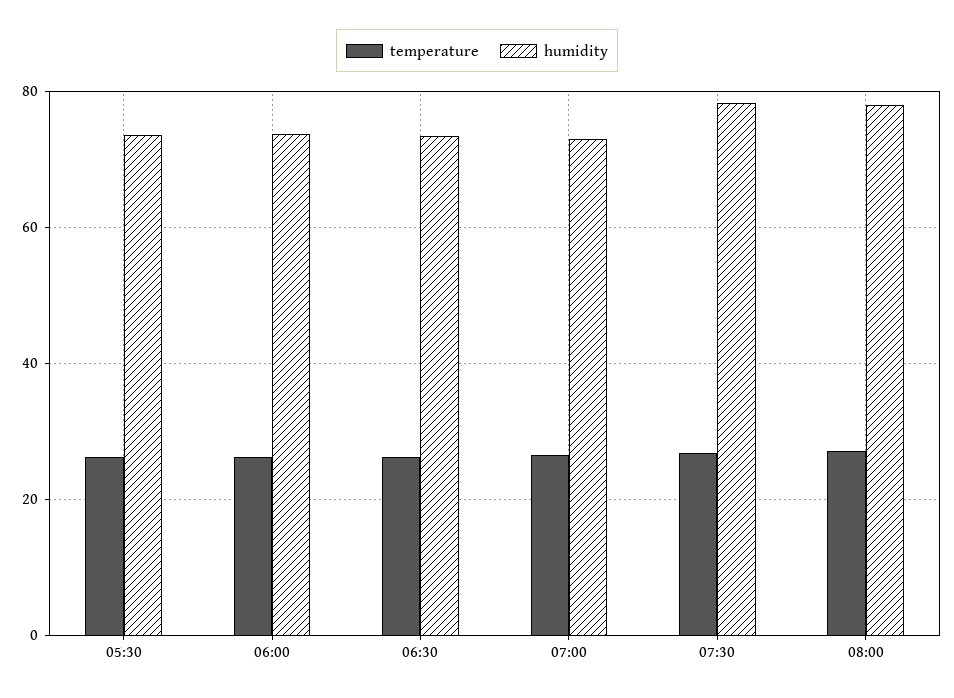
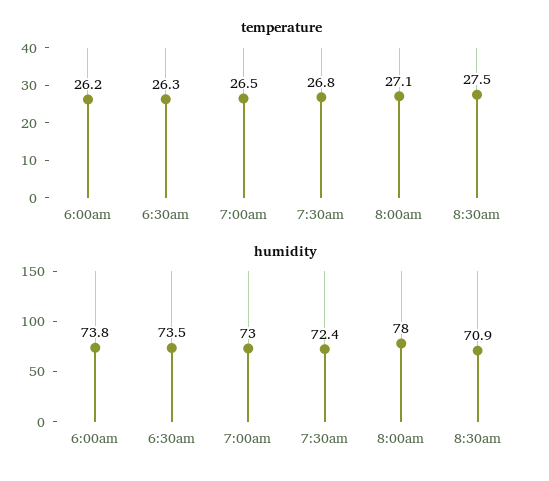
temperature, 05:30: 26 -> none
humidity, 05:30: 74 -> none
humidity, 07:30: 78 -> 72.4
temperature, 8:30am: none -> 27.5
humidity, 8:30am: none -> 70.9

